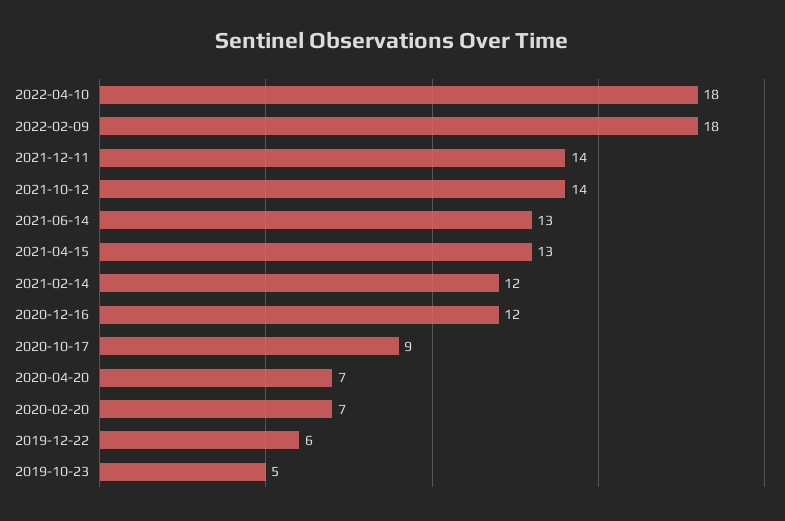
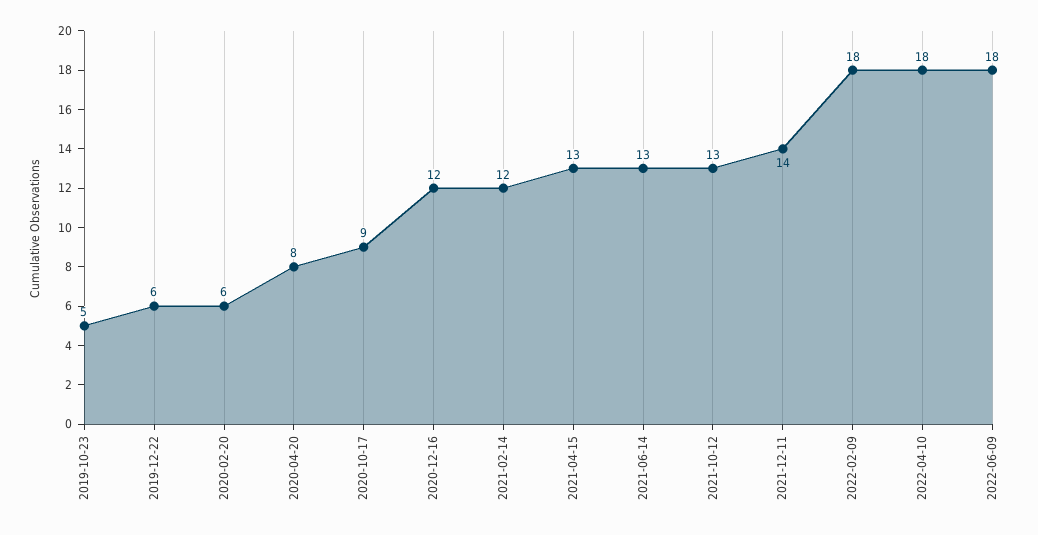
2021-10-12: 14 -> 13
2020-04-20: 7 -> 8
2020-02-20: 7 -> 6
2022-06-09: none -> 18

